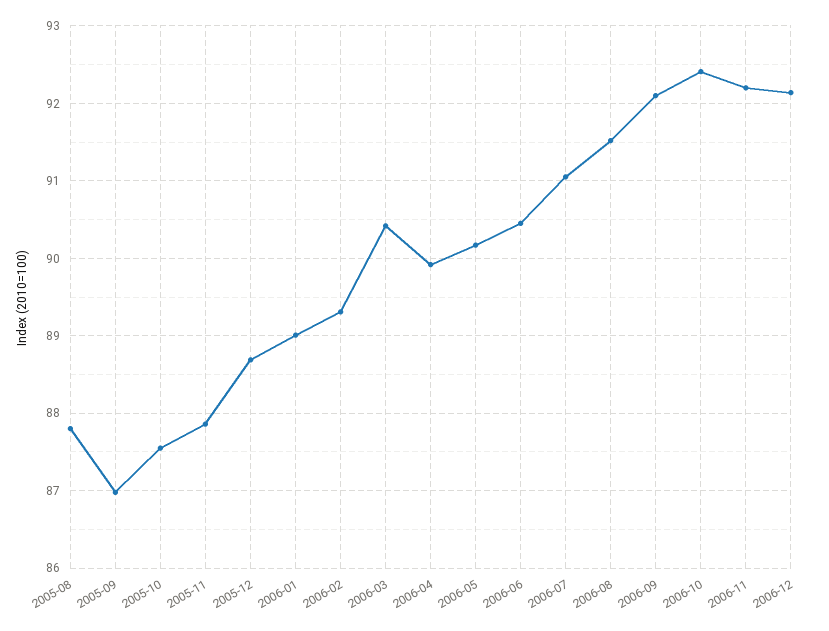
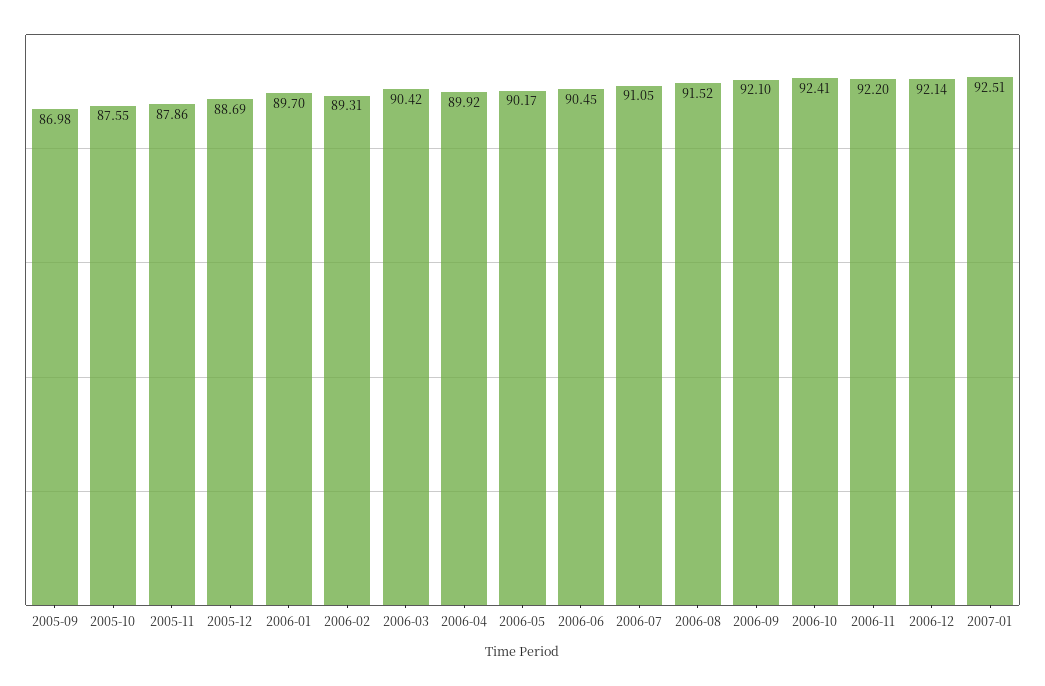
2005-08: 87.8 -> none
2006-01: 89 -> 89.7
2007-01: none -> 92.51

